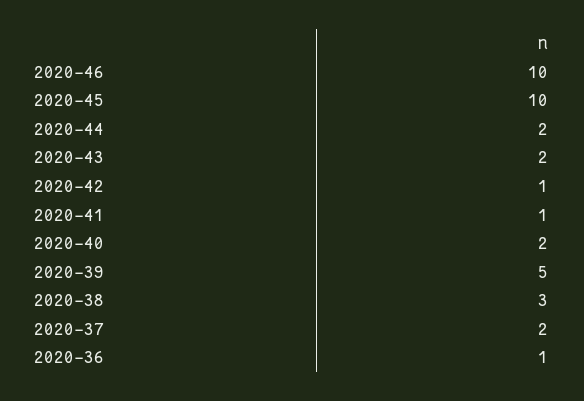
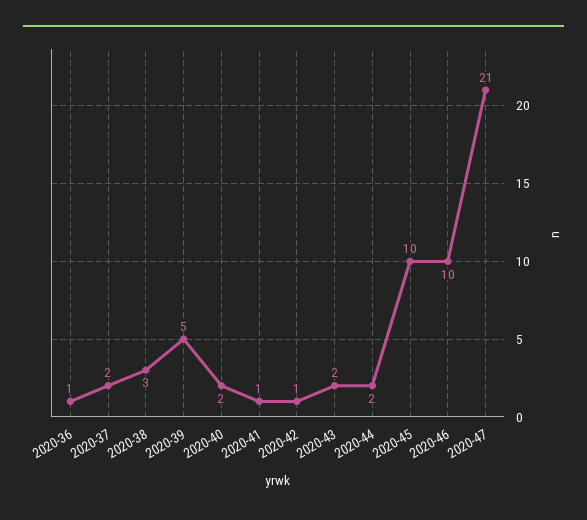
2020-47: none -> 21

